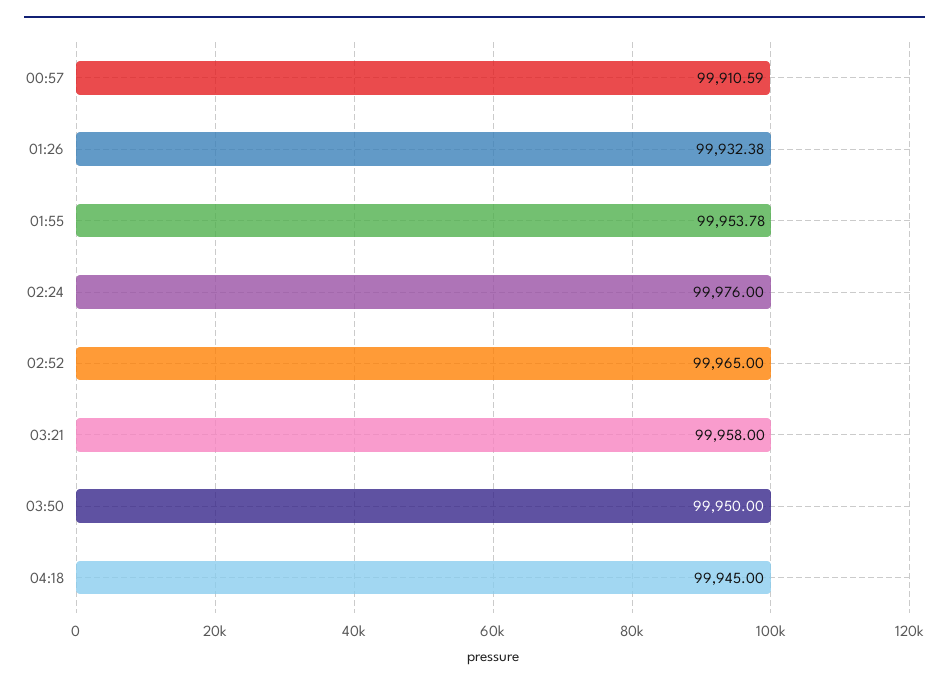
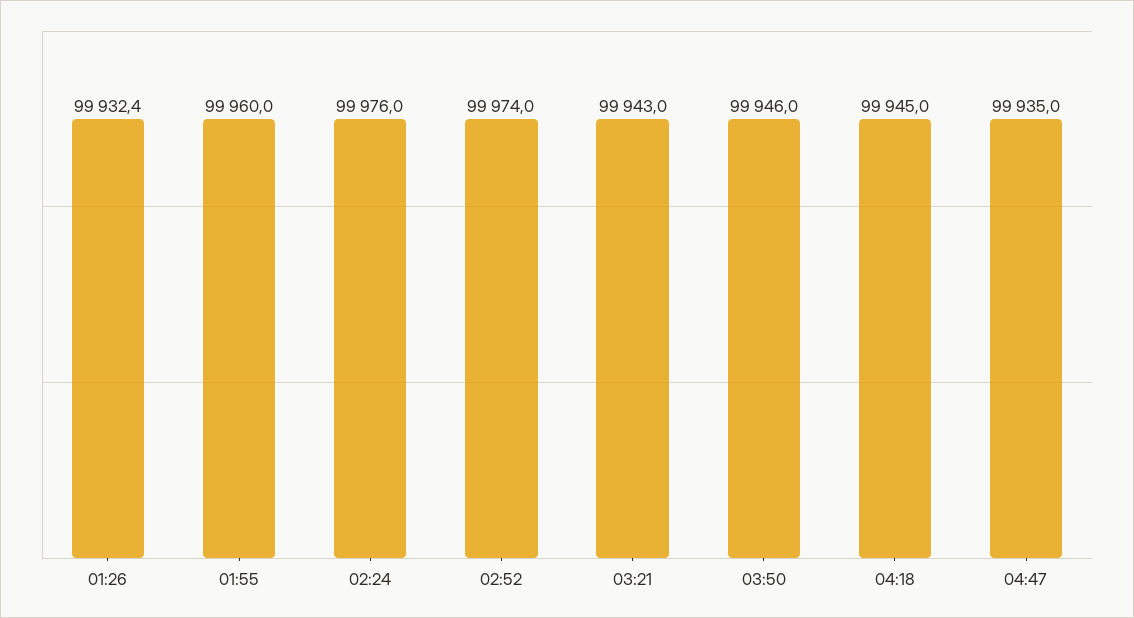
00:57: 99910.59 -> none
01:55: 99953.78 -> 99960
02:52: 99965 -> 99974
03:21: 99958 -> 99943
03:50: 99950 -> 99946
04:47: none -> 99935

